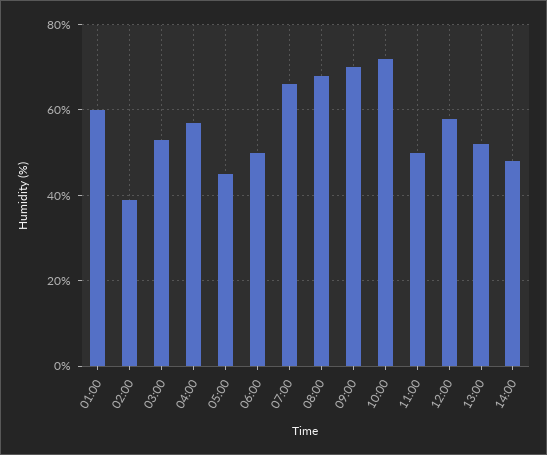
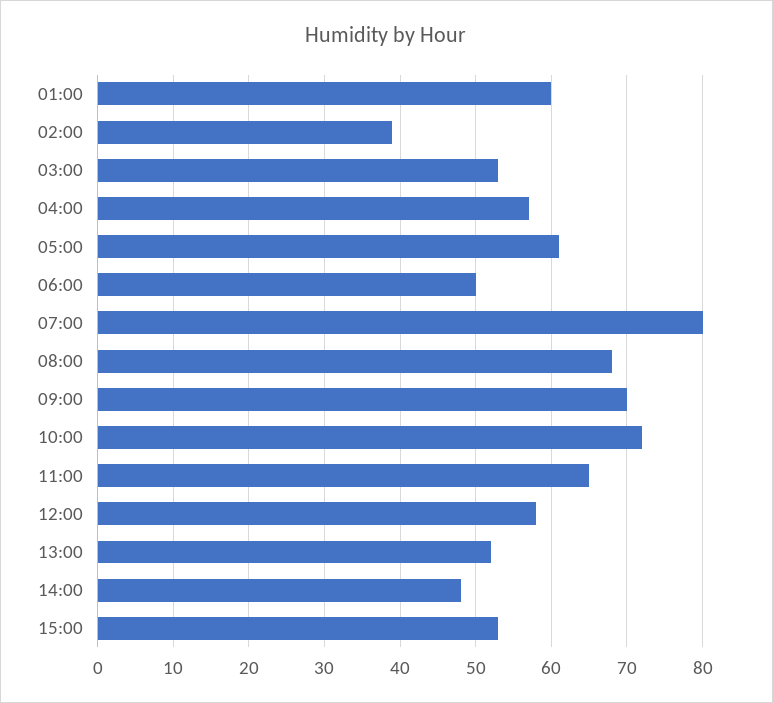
05:00: 45 -> 61
07:00: 65 -> 80
11:00: 50 -> 65
15:00: none -> 53

